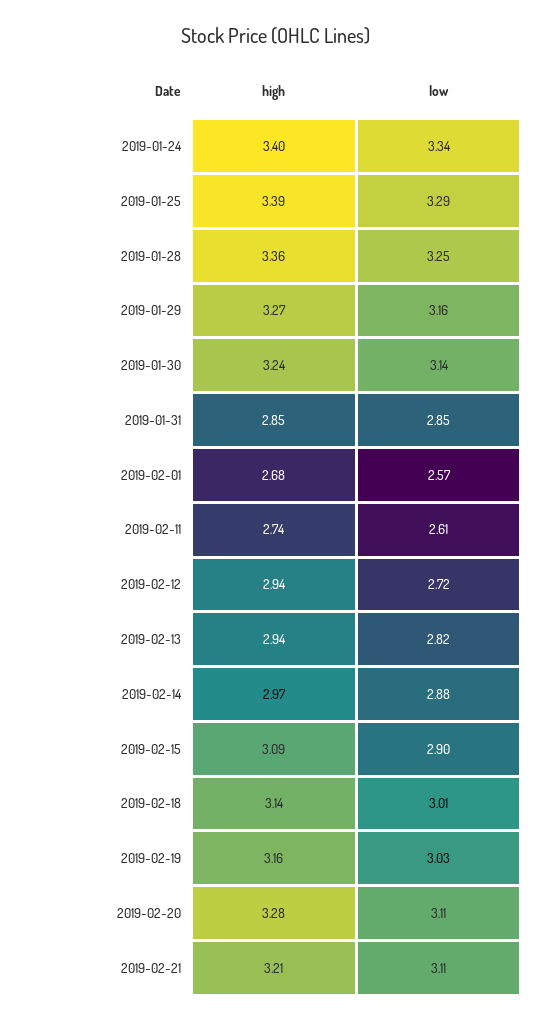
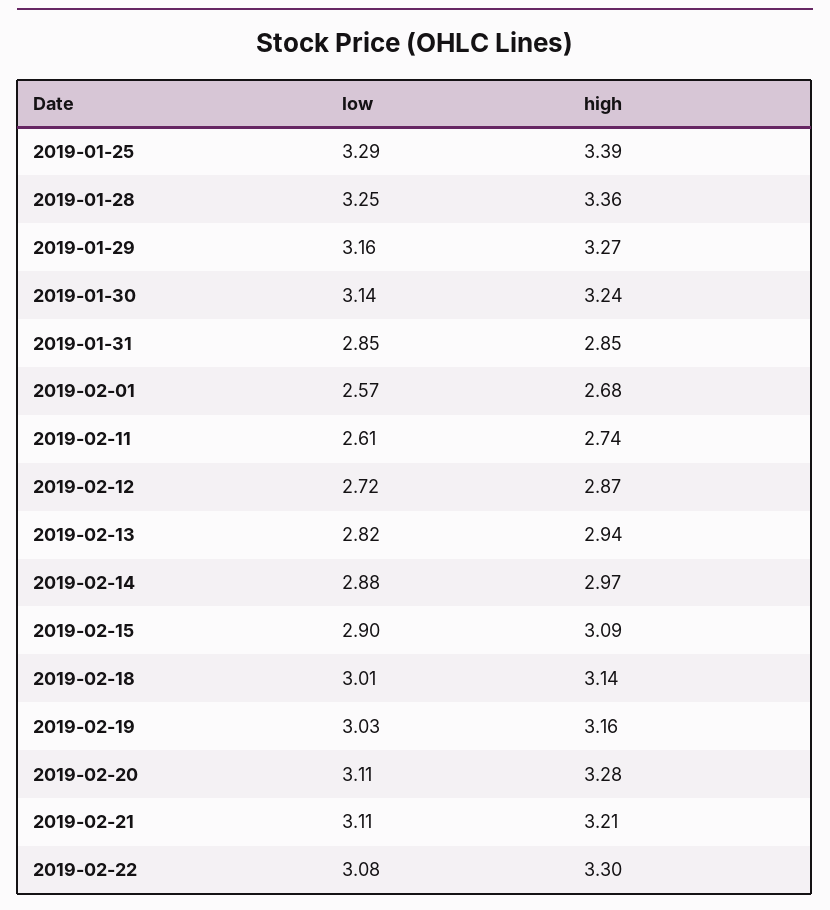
high, 2019-01-24: 3.4 -> none
low, 2019-01-24: 3.34 -> none
high, 2019-02-12: 2.94 -> 2.87
low, 2019-02-22: none -> 3.08
high, 2019-02-22: none -> 3.3

